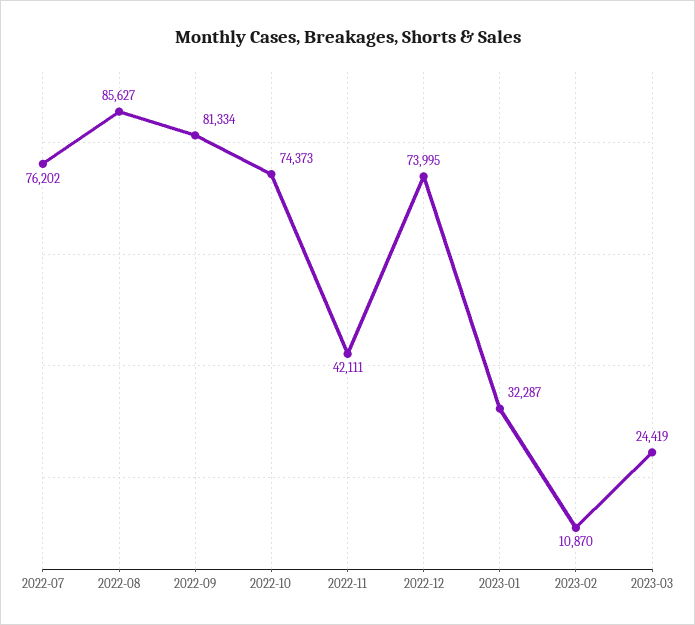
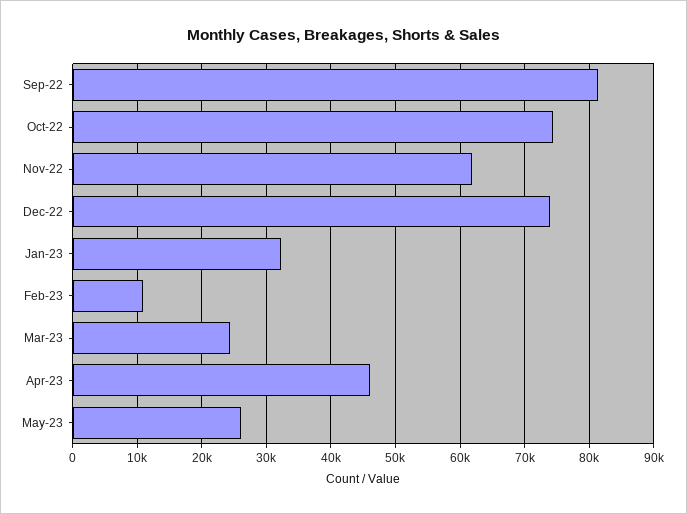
2022-07: 76202 -> none
2022-08: 85627 -> none
2022-11: 42111 -> 62000
Apr-23: none -> 46000
May-23: none -> 26000

